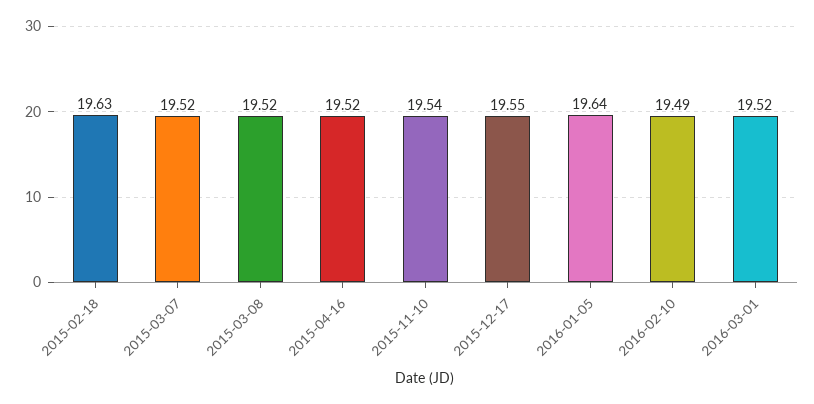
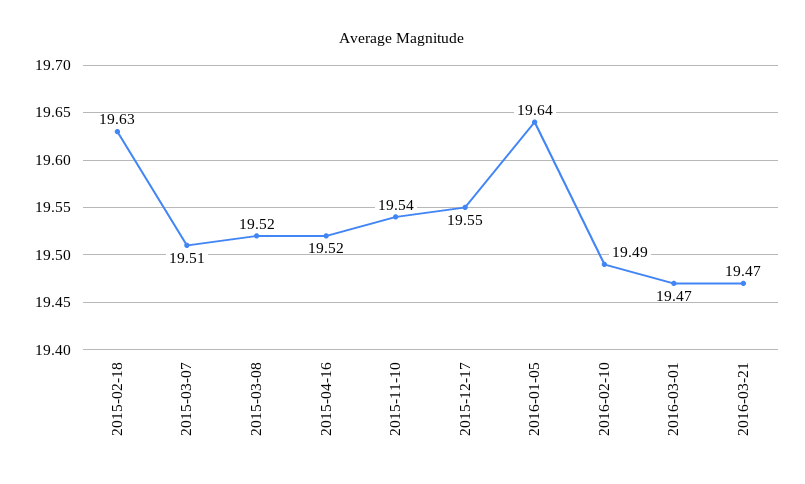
2015-03-07: 19.52 -> 19.51
2016-03-01: 19.52 -> 19.47
2016-03-21: none -> 19.47

